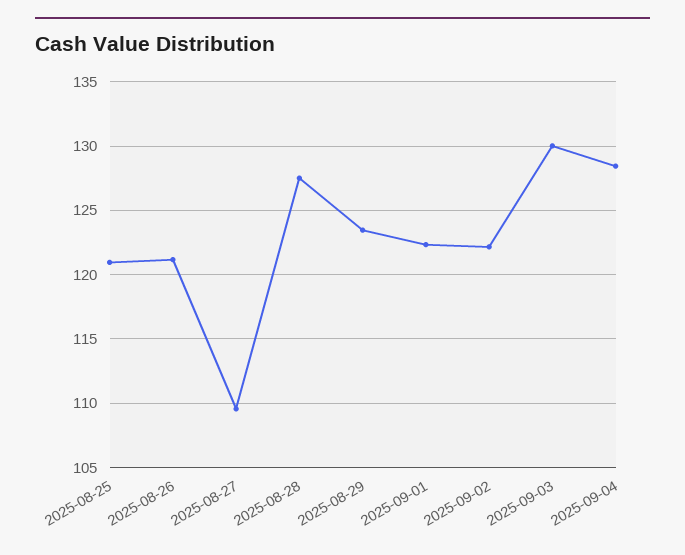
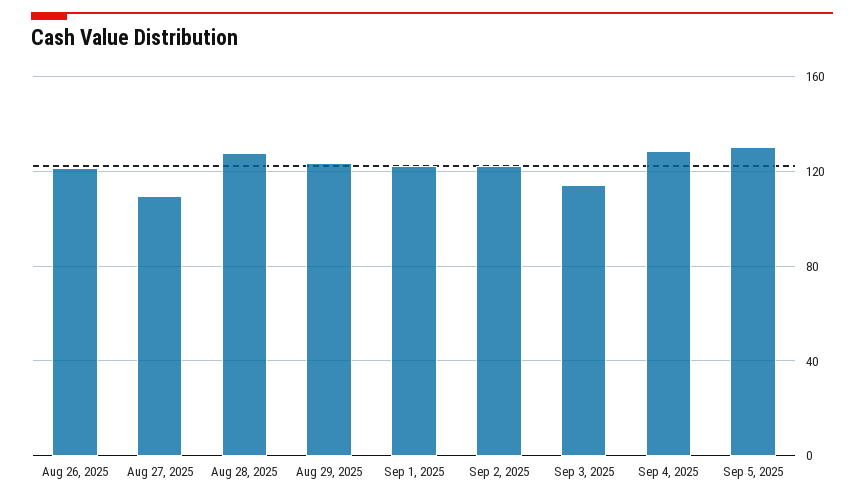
2025-08-25: 121 -> none
2025-09-03: 130 -> 115
Sep 5, 2025: none -> 130

